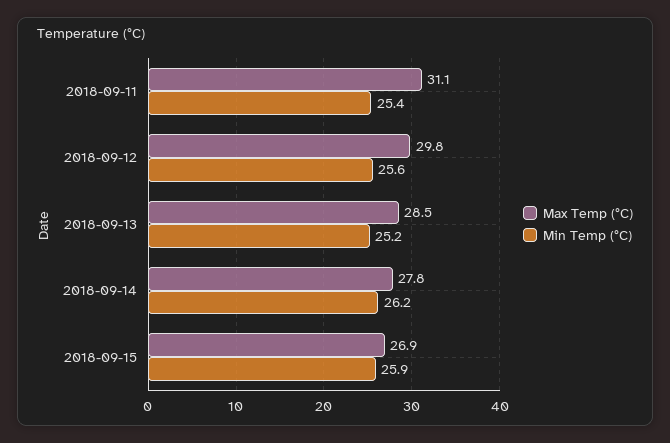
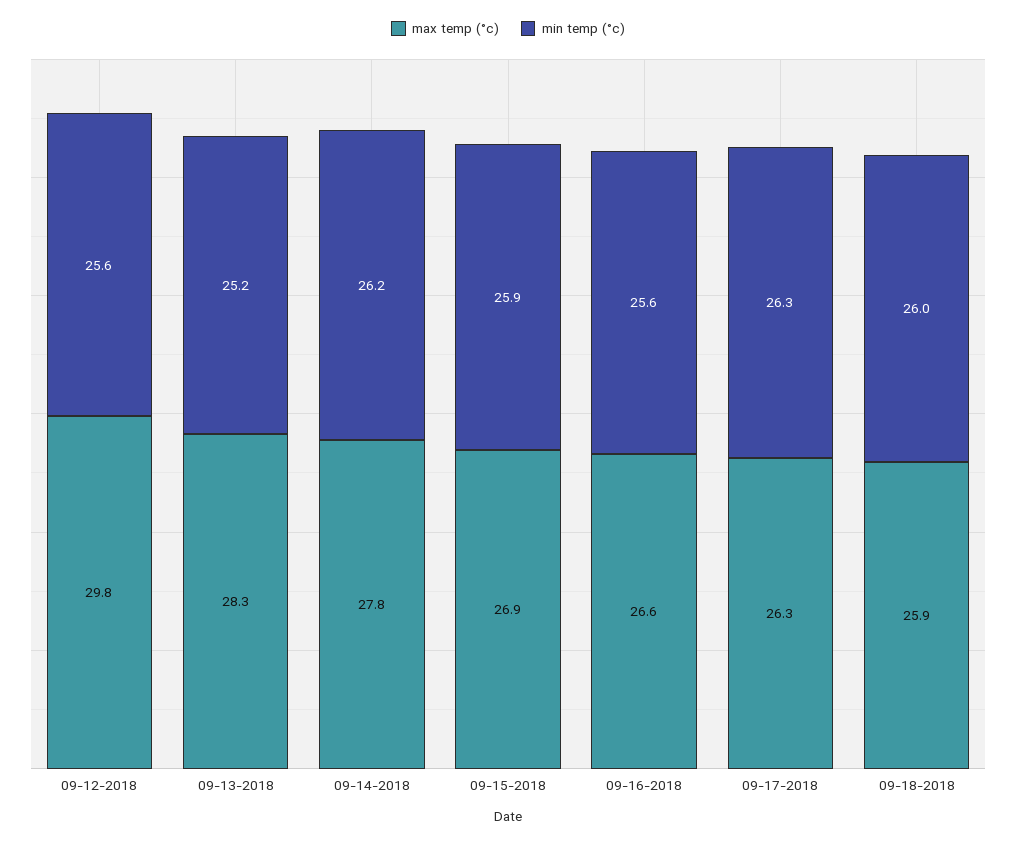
Max Temp (°C), 2018-09-11: 31.1 -> none
Min Temp (°C), 2018-09-11: 25.4 -> none
Max Temp (°C), 2018-09-13: 28.5 -> 28.3
Max Temp (°C), 09-16-2018: none -> 26.6
Min Temp (°C), 09-16-2018: none -> 25.6
Max Temp (°C), 09-17-2018: none -> 26.3
Min Temp (°C), 09-17-2018: none -> 26.3
Max Temp (°C), 09-18-2018: none -> 25.9
Min Temp (°C), 09-18-2018: none -> 26

